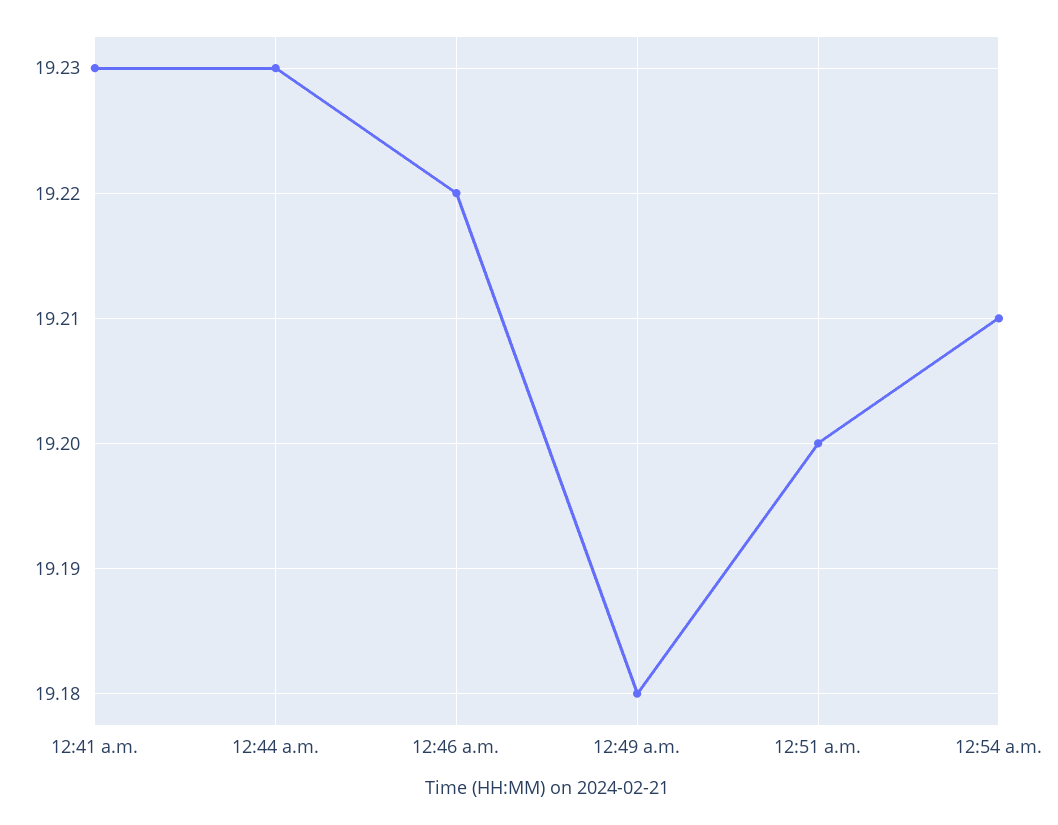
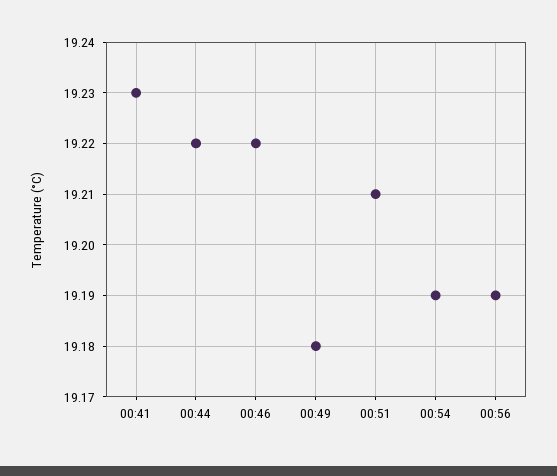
12:44 a.m.: 19.23 -> 19.22
12:51 a.m.: 19.2 -> 19.21
12:54 a.m.: 19.21 -> 19.19
00:56: none -> 19.19

